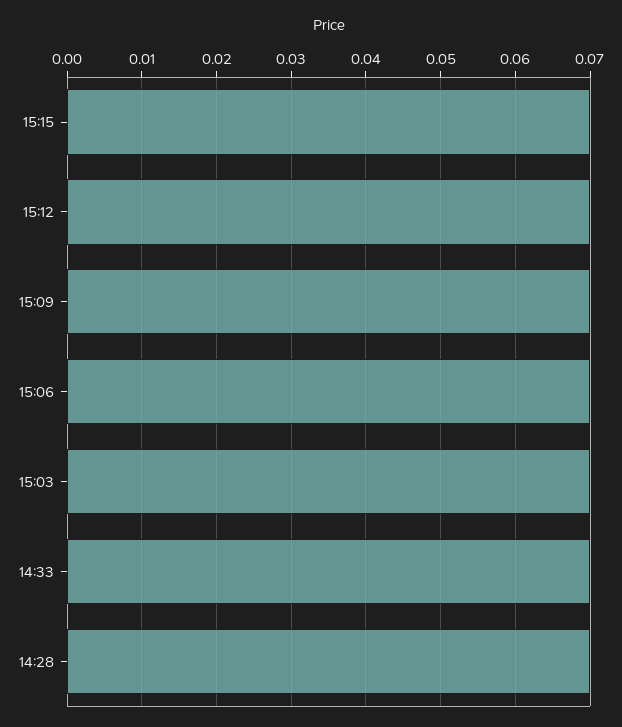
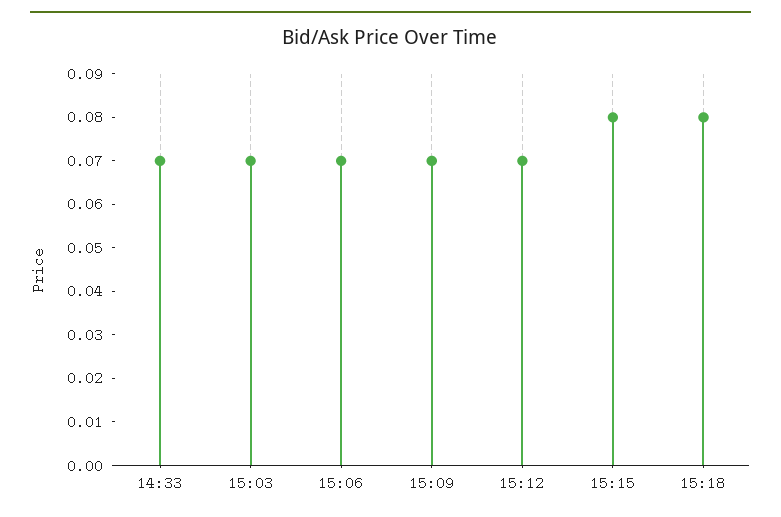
15:15: 0.07 -> 0.08
14:28: 0.07 -> none
15:18: none -> 0.08

